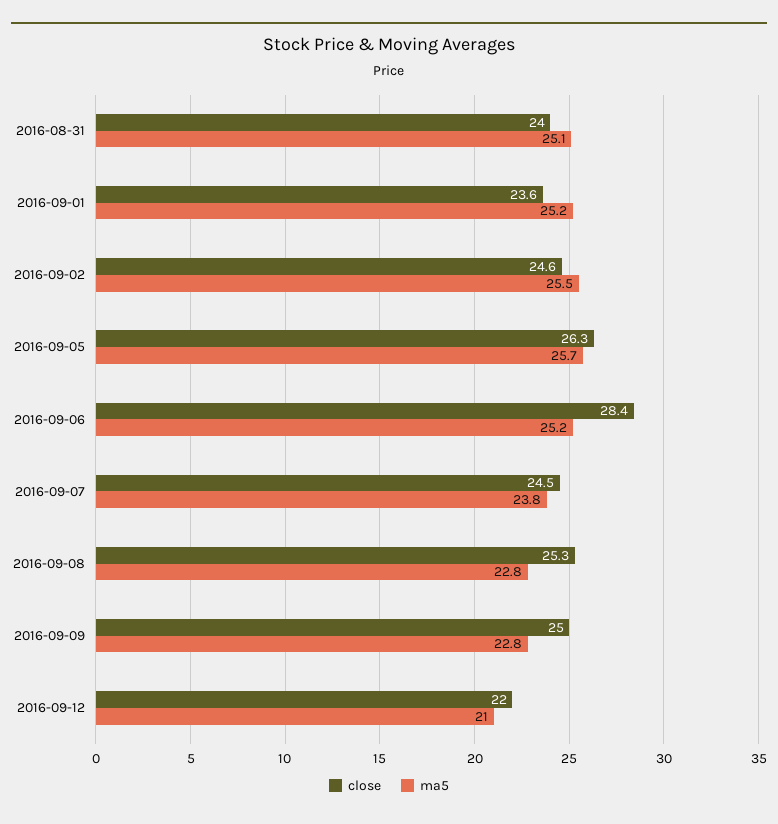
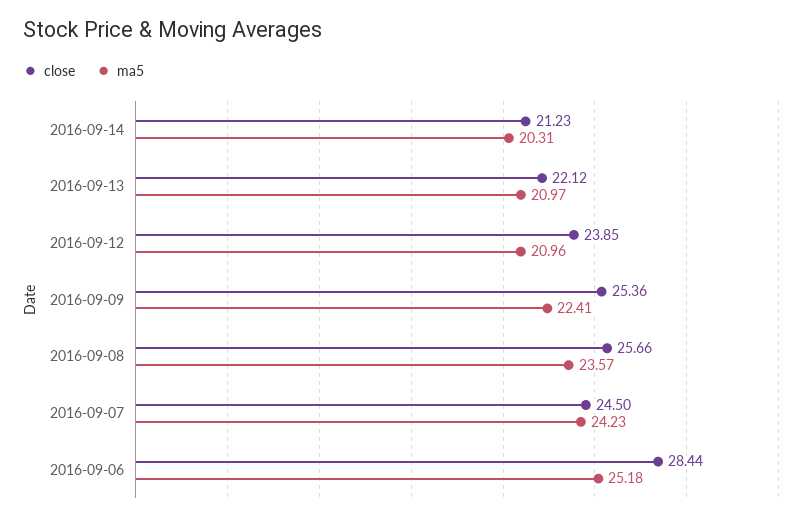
close, 2016-08-31: 24 -> none
ma5, 2016-08-31: 25.1 -> none
close, 2016-09-01: 23.6 -> none
ma5, 2016-09-01: 25.2 -> none
close, 2016-09-02: 24.6 -> none
ma5, 2016-09-02: 25.5 -> none
close, 2016-09-05: 26.3 -> none
ma5, 2016-09-05: 25.7 -> none
ma5, 2016-09-07: 23.8 -> 24.23
close, 2016-09-08: 25.3 -> 25.66
ma5, 2016-09-08: 22.8 -> 23.57
close, 2016-09-09: 25 -> 25.36
ma5, 2016-09-09: 22.8 -> 22.41
close, 2016-09-12: 22 -> 23.85
close, 2016-09-14: none -> 21.23
ma5, 2016-09-14: none -> 20.31
close, 2016-09-13: none -> 22.12
ma5, 2016-09-13: none -> 20.97

